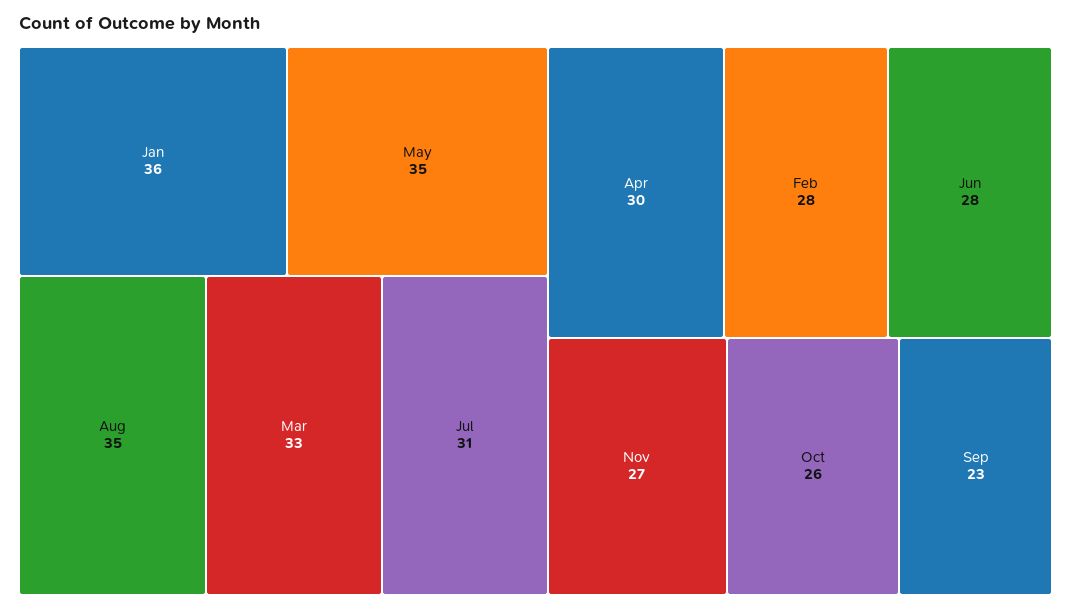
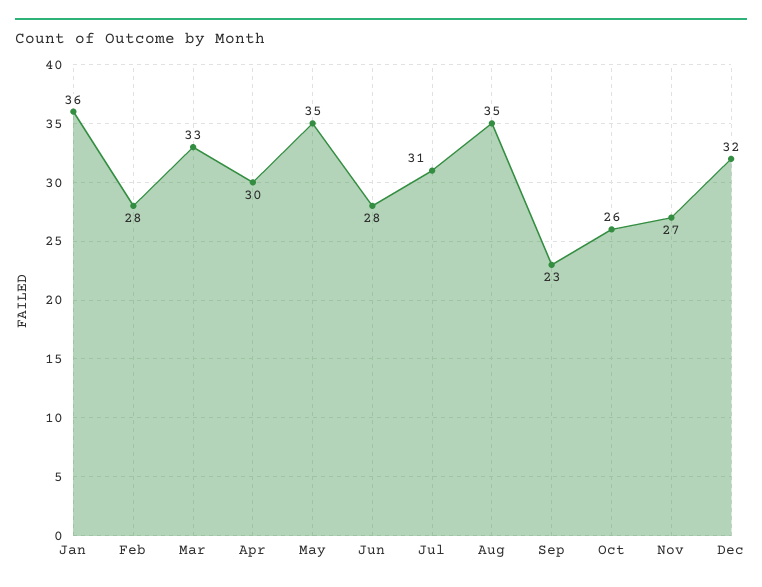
Dec: none -> 32

